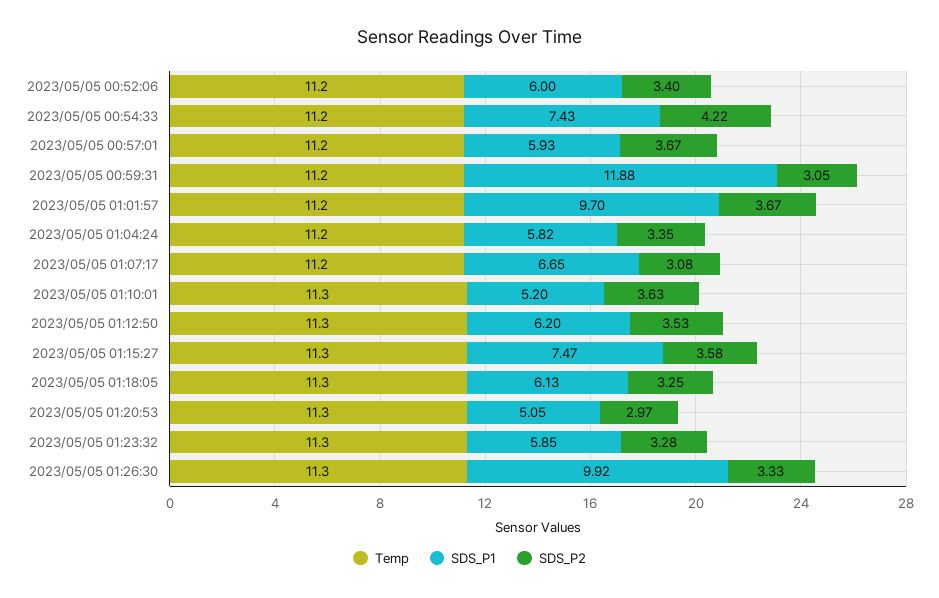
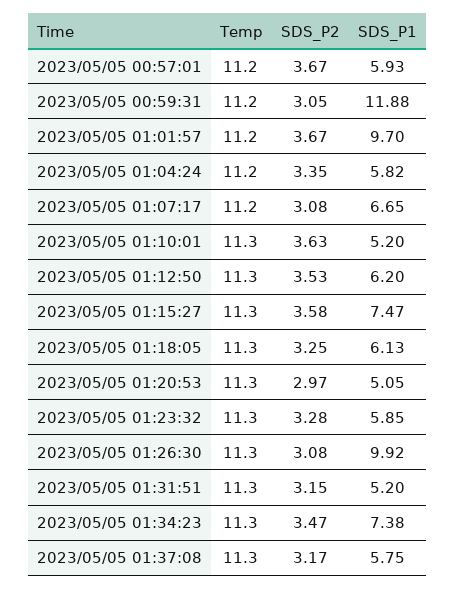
Temp, 2023/05/05 00:52:06: 11.2 -> none
SDS_P1, 2023/05/05 00:52:06: 6 -> none
SDS_P2, 2023/05/05 00:52:06: 3.4 -> none
Temp, 2023/05/05 00:54:33: 11.2 -> none
SDS_P1, 2023/05/05 00:54:33: 7.43 -> none
SDS_P2, 2023/05/05 00:54:33: 4.22 -> none
SDS_P2, 2023/05/05 01:26:30: 3.33 -> 3.08
Temp, 2023/05/05 01:31:51: none -> 11.3
SDS_P2, 2023/05/05 01:31:51: none -> 3.15
SDS_P1, 2023/05/05 01:31:51: none -> 5.2
Temp, 2023/05/05 01:34:23: none -> 11.3
SDS_P2, 2023/05/05 01:34:23: none -> 3.47
SDS_P1, 2023/05/05 01:34:23: none -> 7.38
Temp, 2023/05/05 01:37:08: none -> 11.3
SDS_P2, 2023/05/05 01:37:08: none -> 3.17
SDS_P1, 2023/05/05 01:37:08: none -> 5.75

